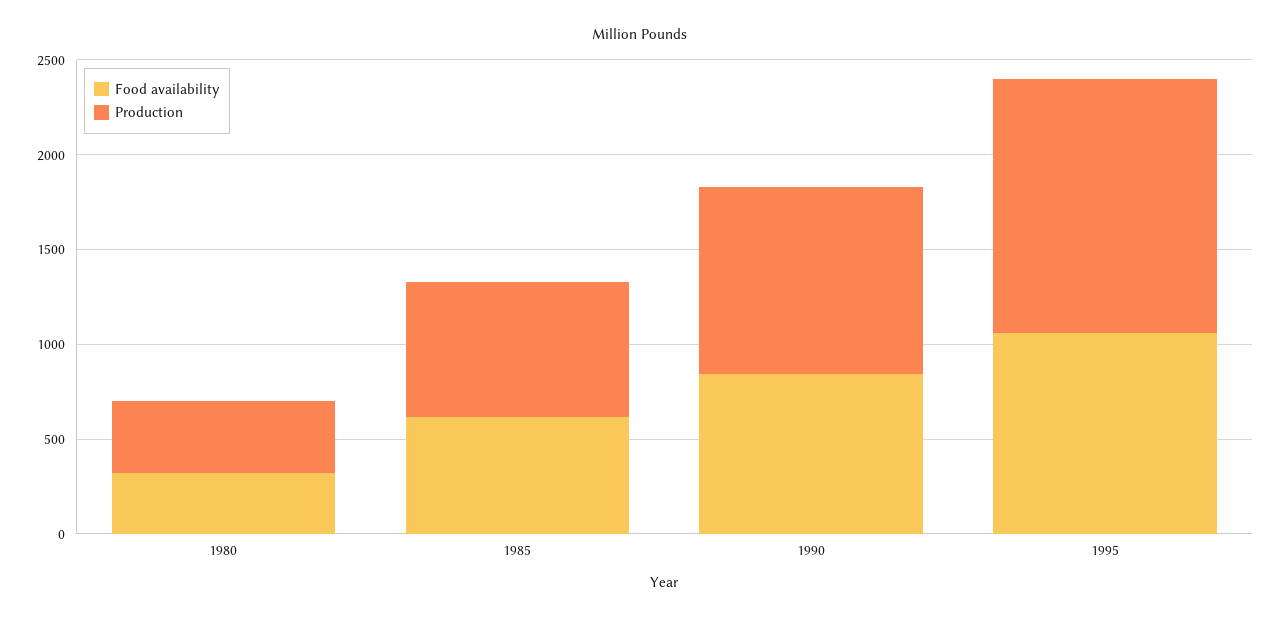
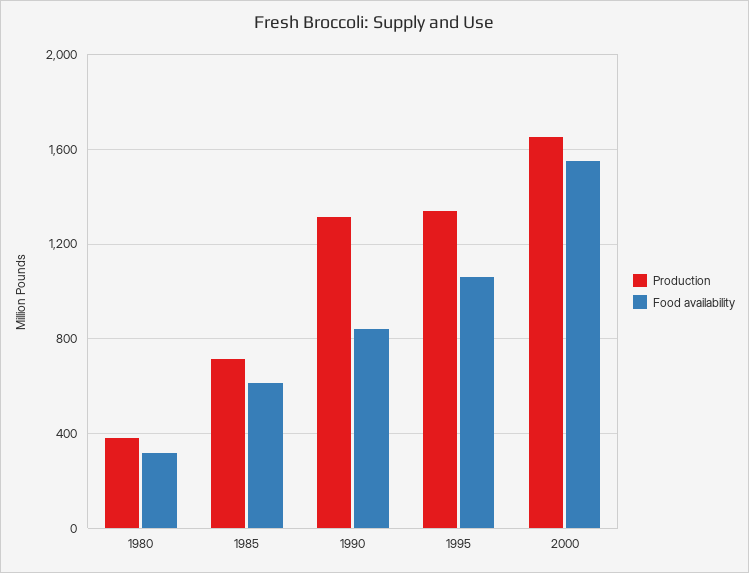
Production, 1990: 1000 -> 1300
Production, 2000: none -> 1650
Food availability, 2000: none -> 1550

